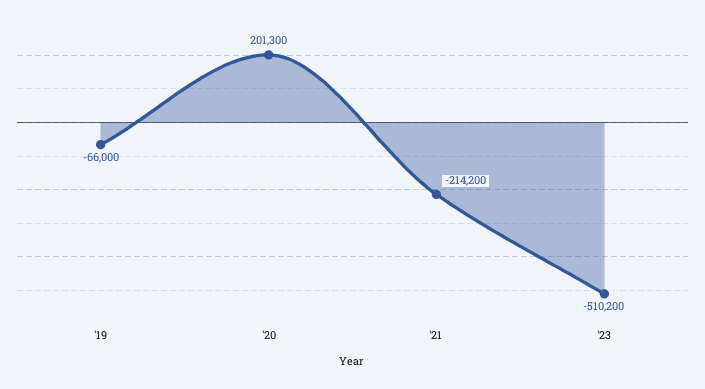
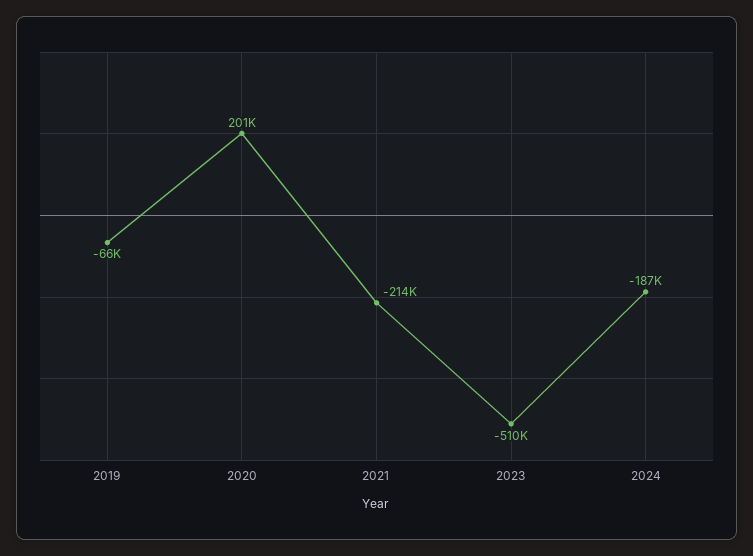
2024: none -> -187000

